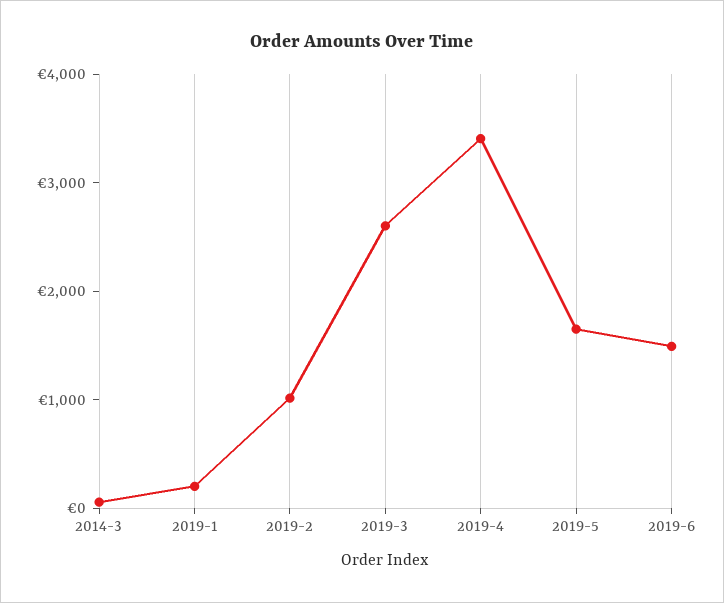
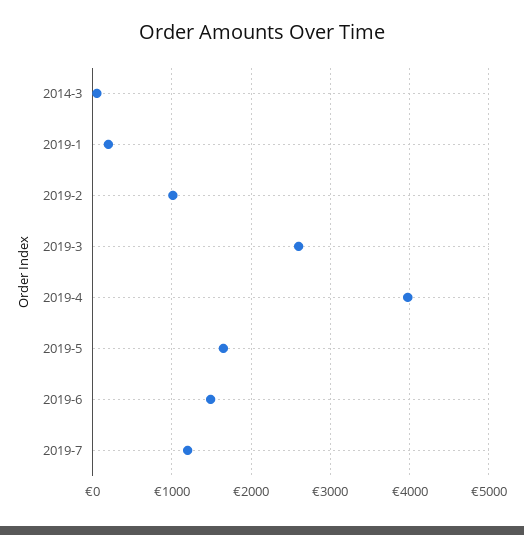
2019-4: 3400 -> 4000
2019-7: none -> 1200

